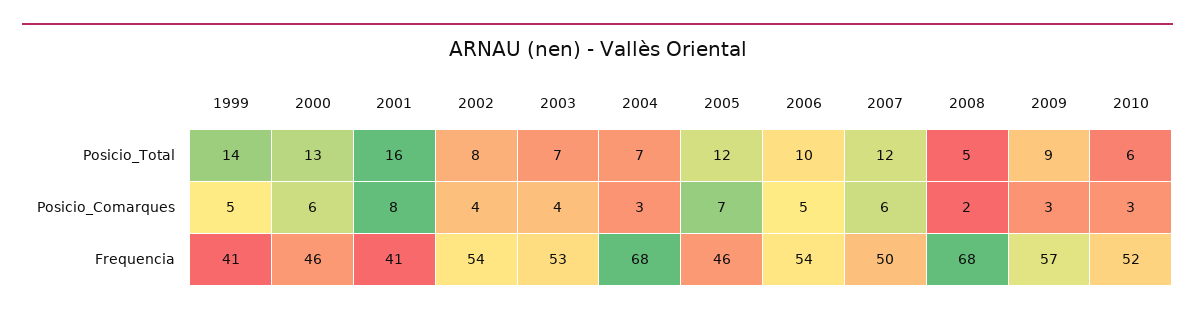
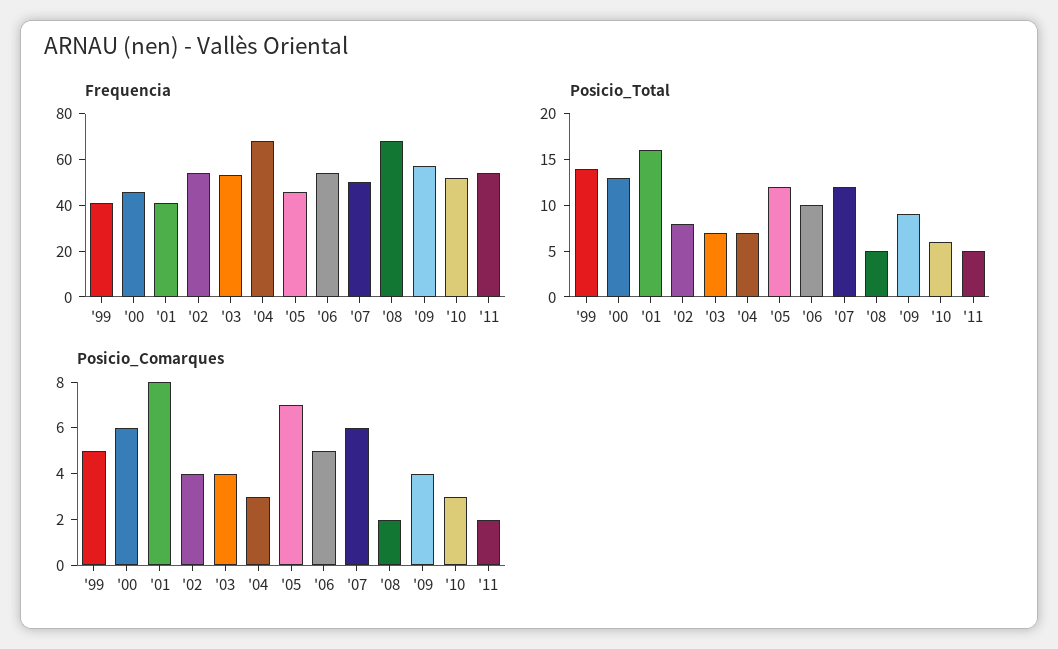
Posicio_Comarques, 2009: 3 -> 4
Frequencia, '11: none -> 55
Posicio_Total, '11: none -> 5
Posicio_Comarques, '11: none -> 2

